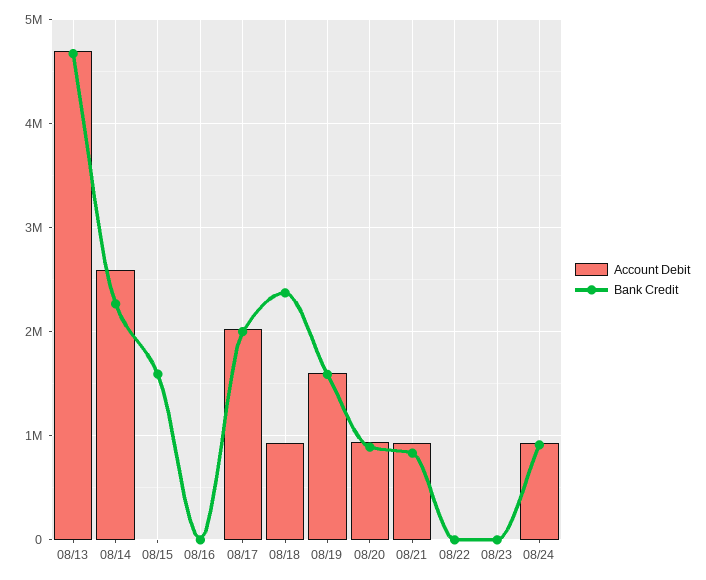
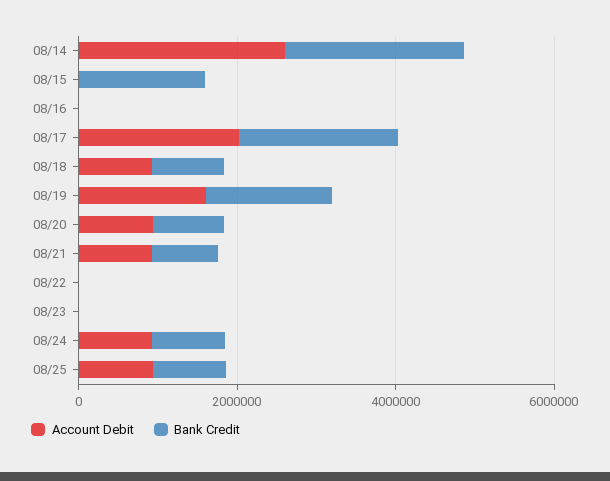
Account Debit, 08/13: 4700000 -> none
Bank Credit, 08/13: 4700000 -> none
Bank Credit, 08/18: 2400000 -> 1000000
Account Debit, 08/25: none -> 1000000
Bank Credit, 08/25: none -> 1000000

